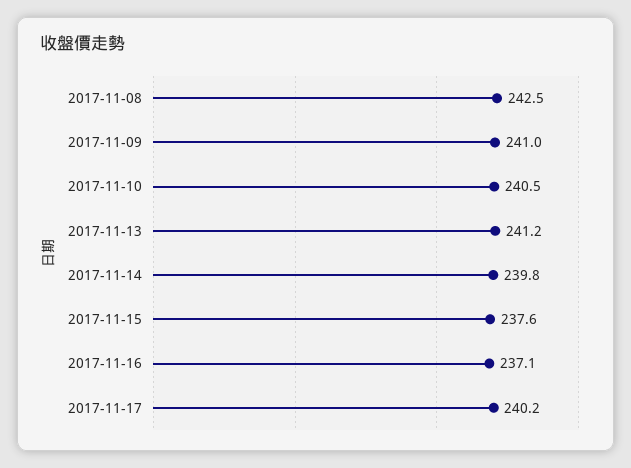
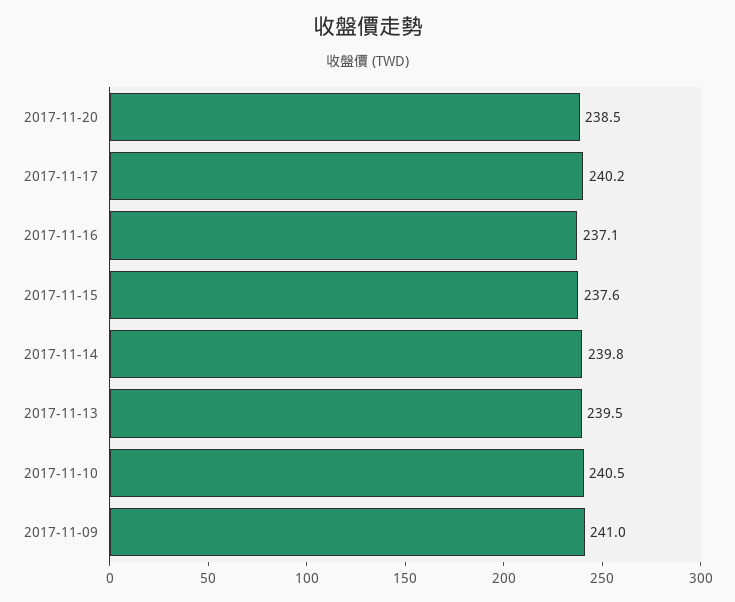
2017-11-08: 242.5 -> none
2017-11-13: 241.2 -> 239.5
2017-11-20: none -> 238.5

